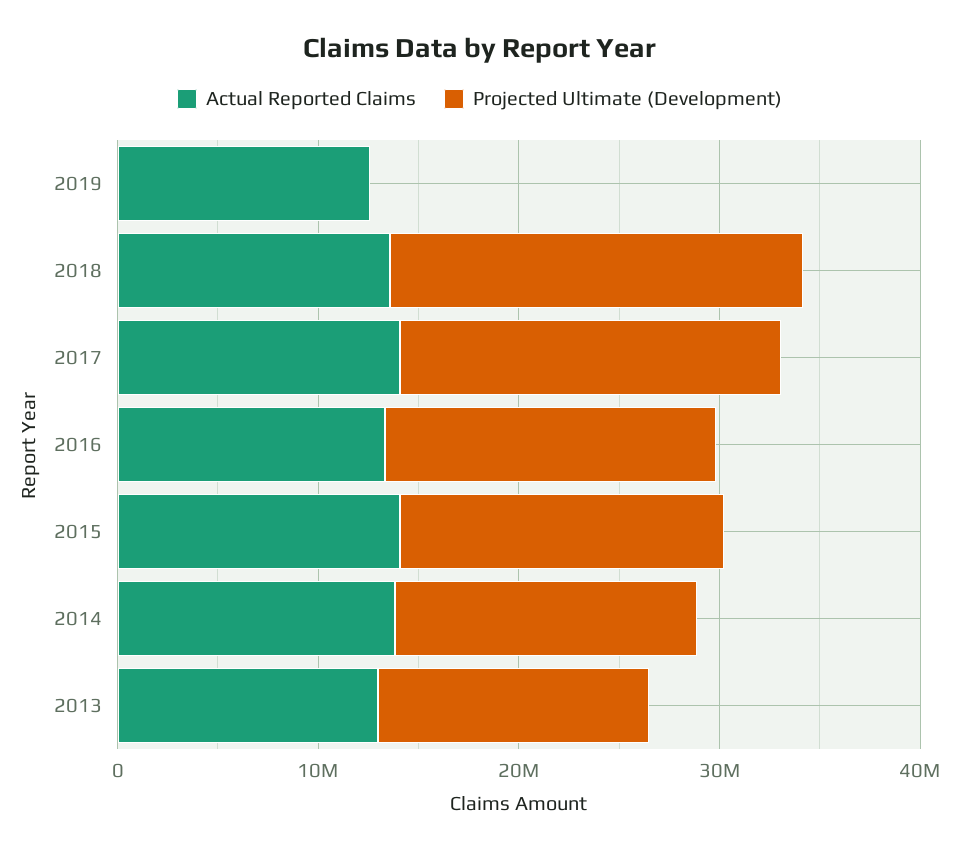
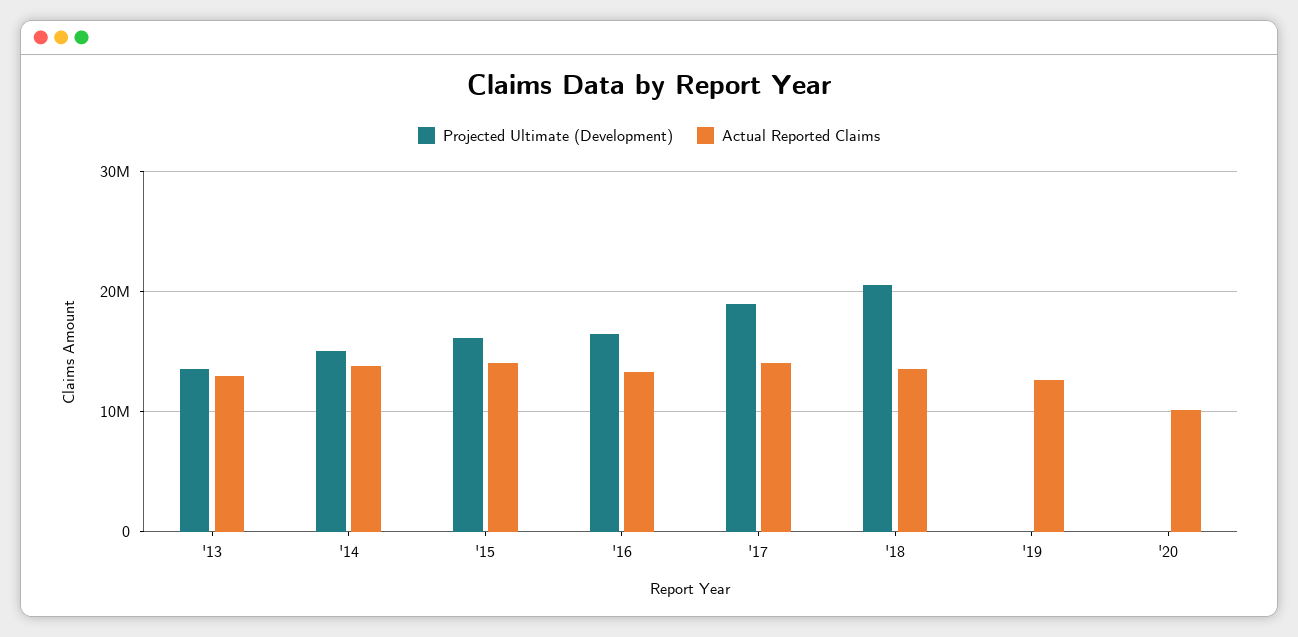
Projected Ultimate (Development), '20: none -> 0
Actual Reported Claims, '20: none -> 10000000

